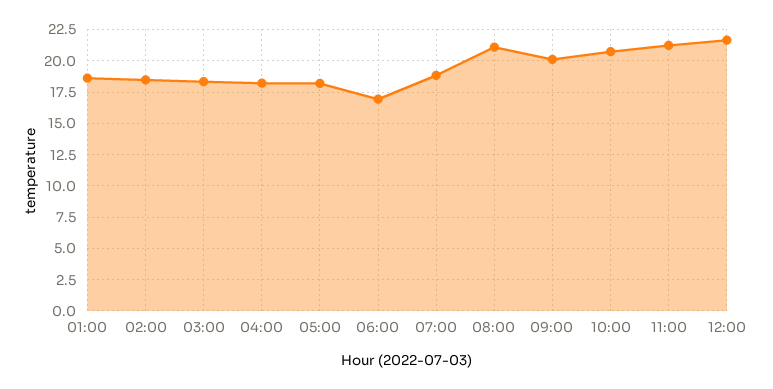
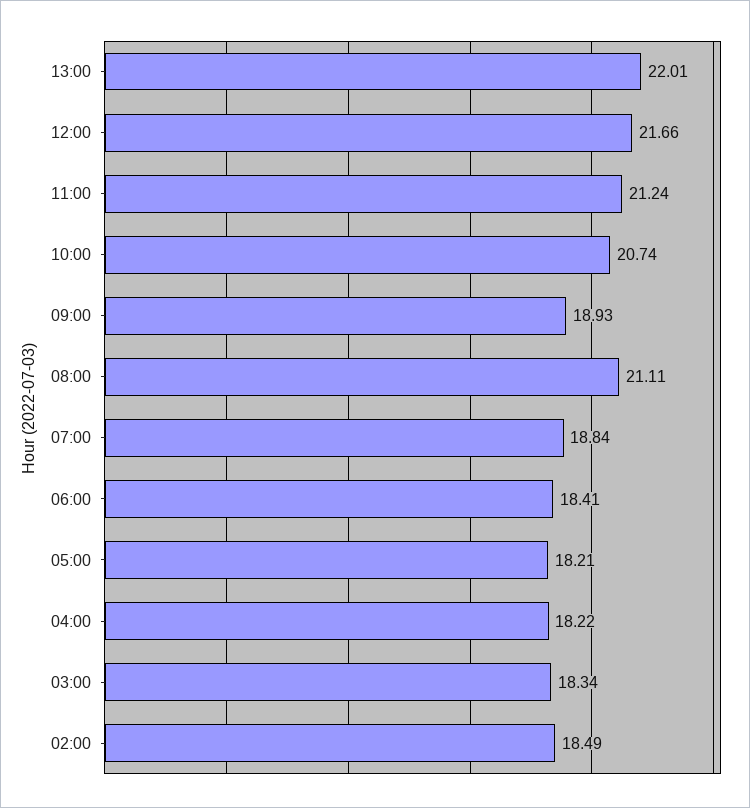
01:00: 18.5 -> none
06:00: 17 -> 18.41
09:00: 20 -> 18.93
13:00: none -> 22.01

